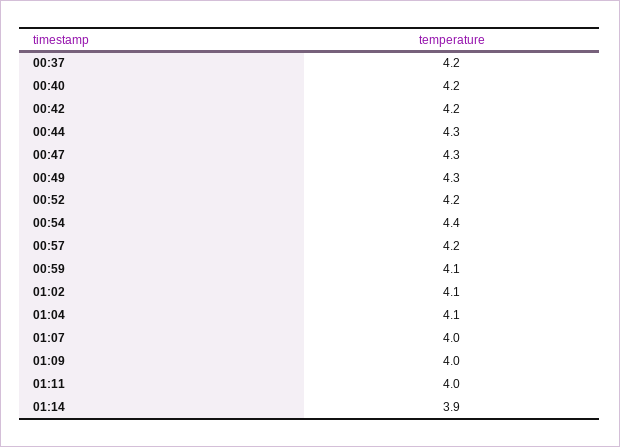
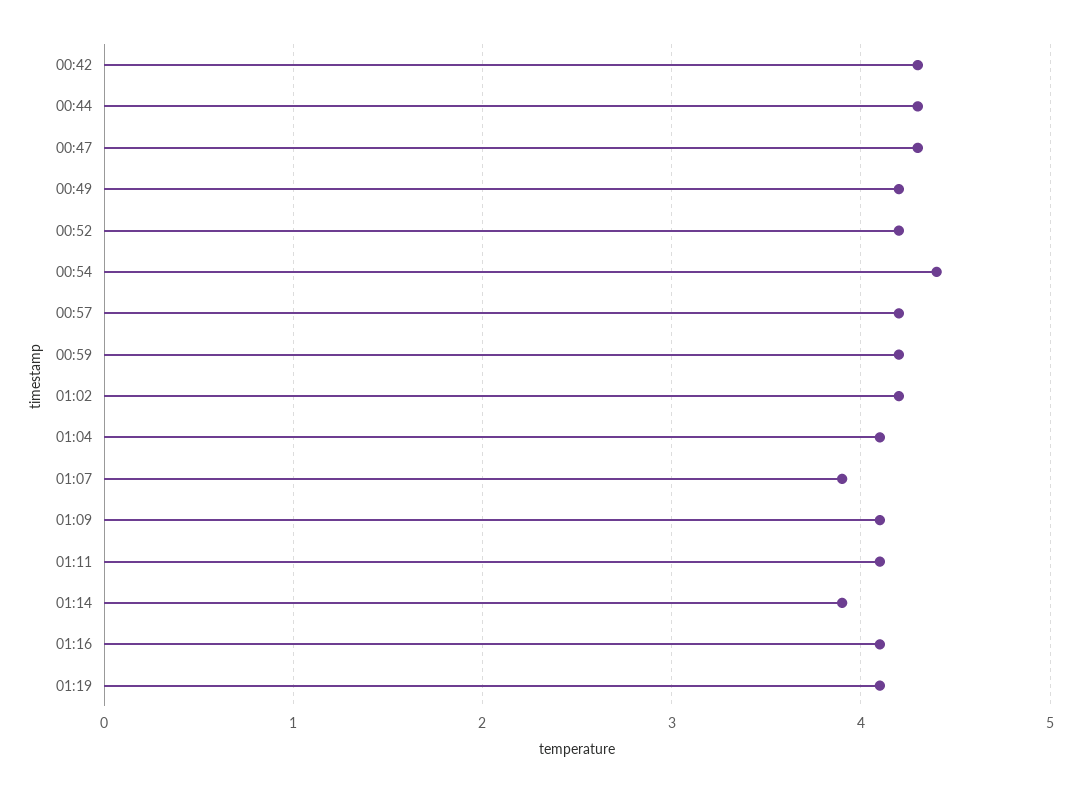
00:37: 4.2 -> none
00:40: 4.2 -> none
00:42: 4.2 -> 4.3
00:49: 4.3 -> 4.2
00:59: 4.1 -> 4.2
01:02: 4.1 -> 4.2
01:07: 4 -> 3.9
01:09: 4 -> 4.1
01:11: 4 -> 4.1
01:16: none -> 4.1
01:19: none -> 4.1

